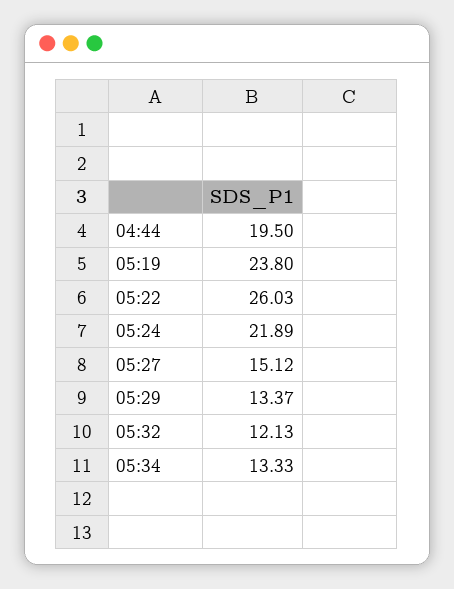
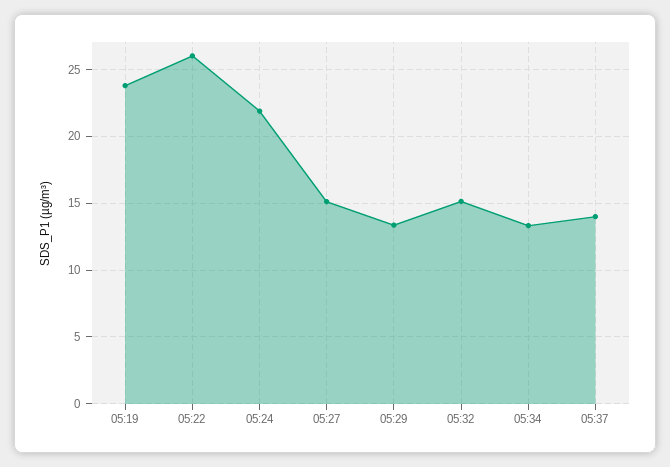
04:44: 19.5 -> none
05:32: 12.13 -> 15
05:37: none -> 14

